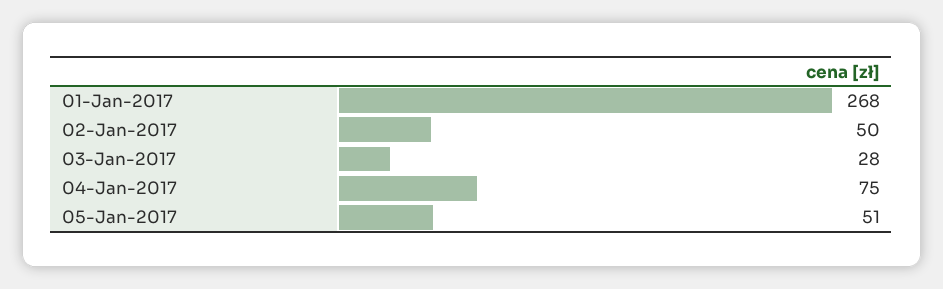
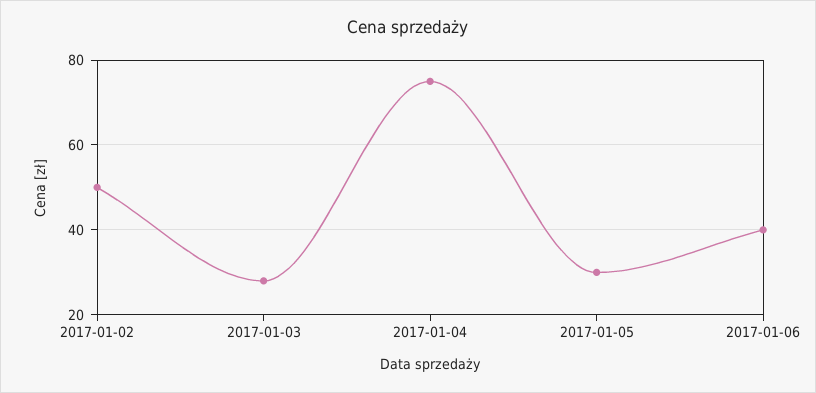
01-Jan-2017: 268 -> none
05-Jan-2017: 51 -> 30
2017-01-06: none -> 40

